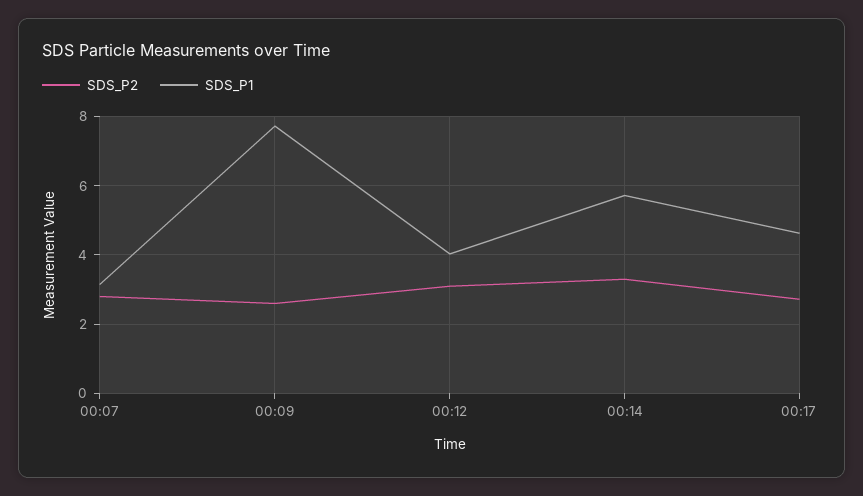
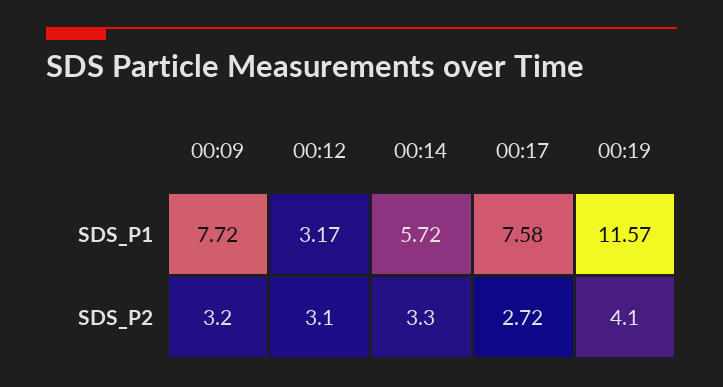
SDS_P2, 00:07: 2.8 -> none
SDS_P1, 00:07: 3.2 -> none
SDS_P2, 00:09: 2.6 -> 3.2
SDS_P1, 00:12: 4 -> 3.17
SDS_P1, 00:17: 4.6 -> 7.58
SDS_P1, 00:19: none -> 11.57
SDS_P2, 00:19: none -> 4.1

